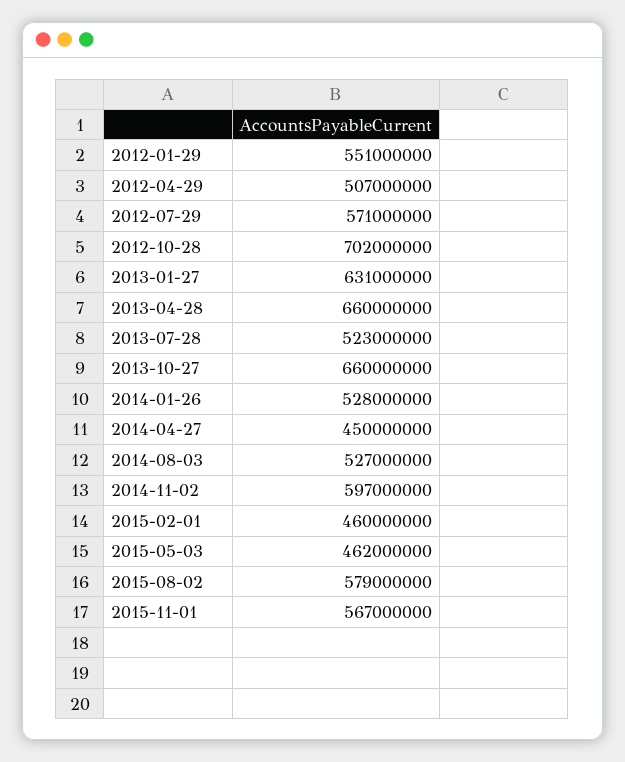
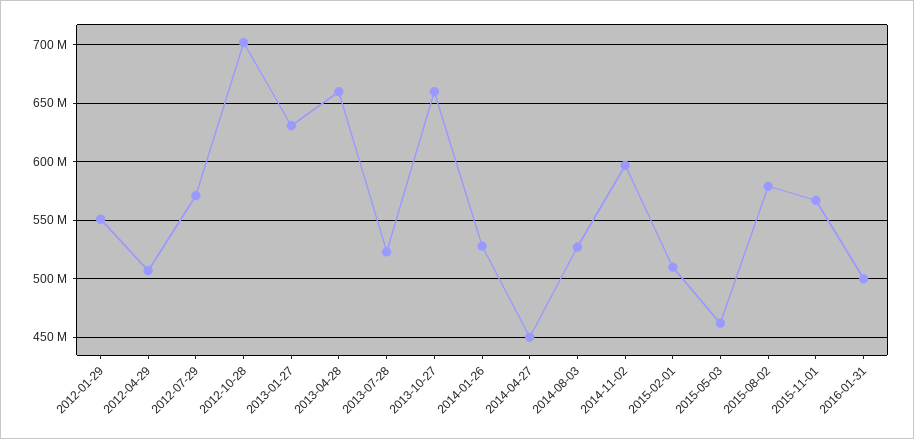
2015-02-01: 460000000 -> 510000000
2016-01-31: none -> 500000000

